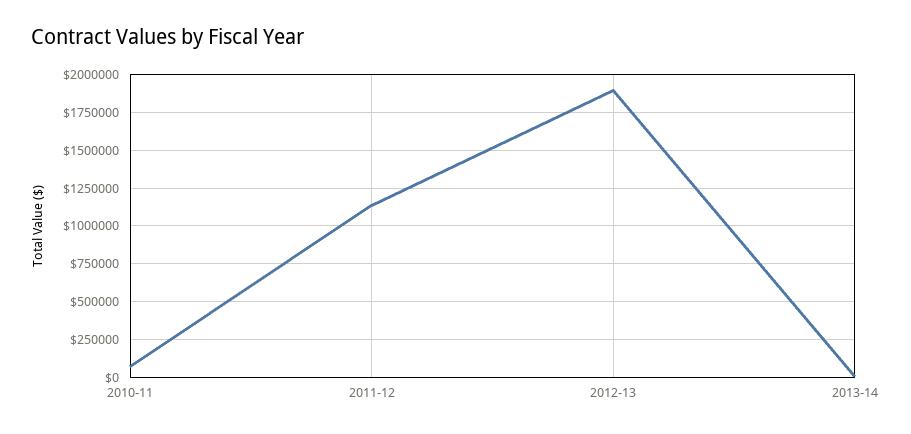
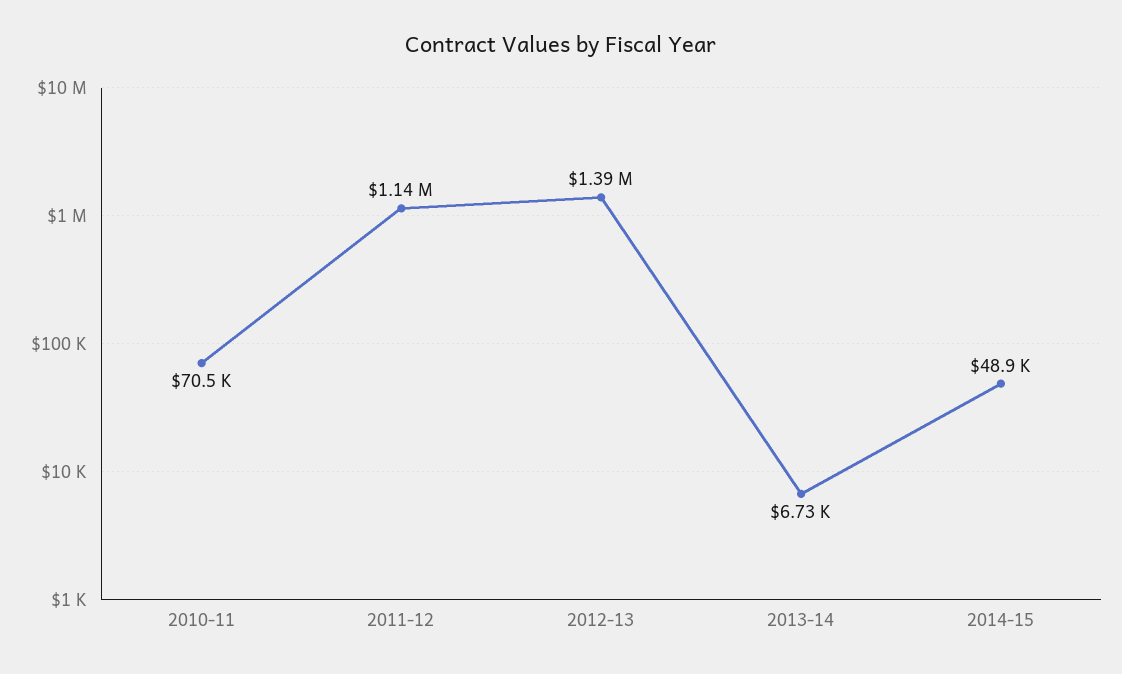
2012-13: 1900000 -> 1390000
2014-15: none -> 48900

